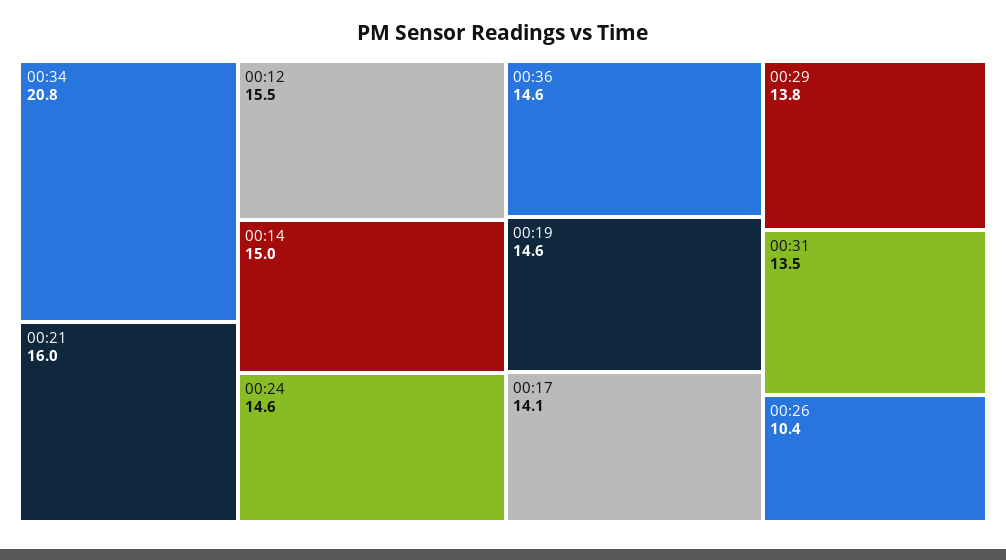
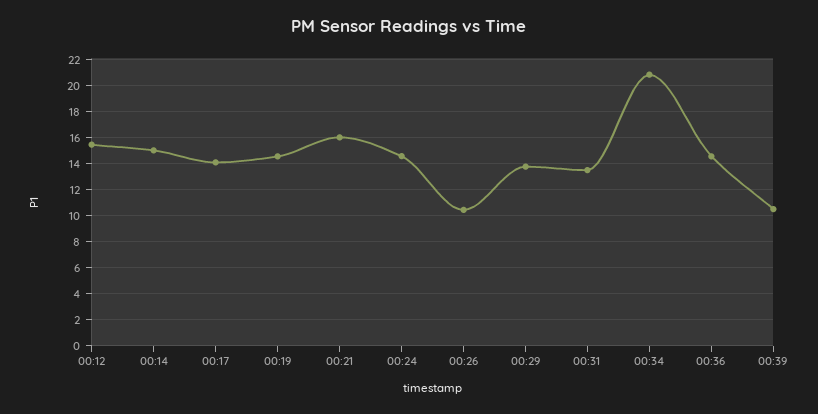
00:39: none -> 10.5

